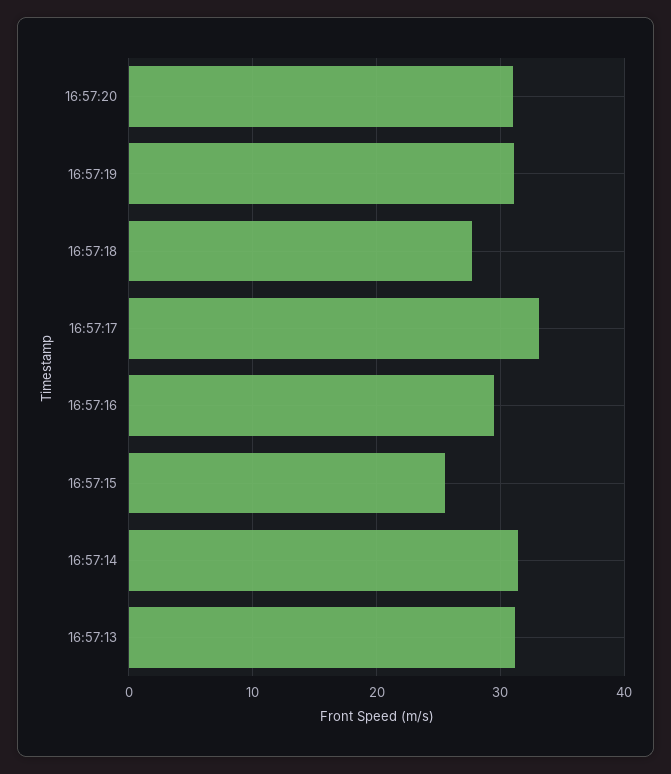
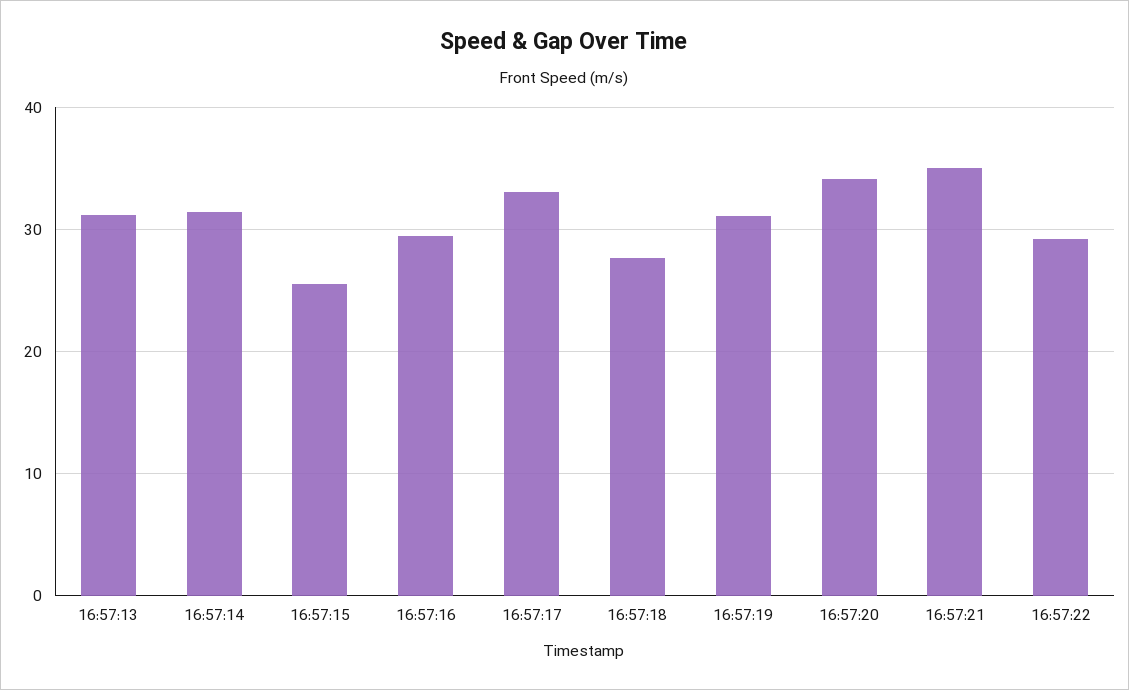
16:57:20: 31 -> 34
16:57:21: none -> 35
16:57:22: none -> 29

